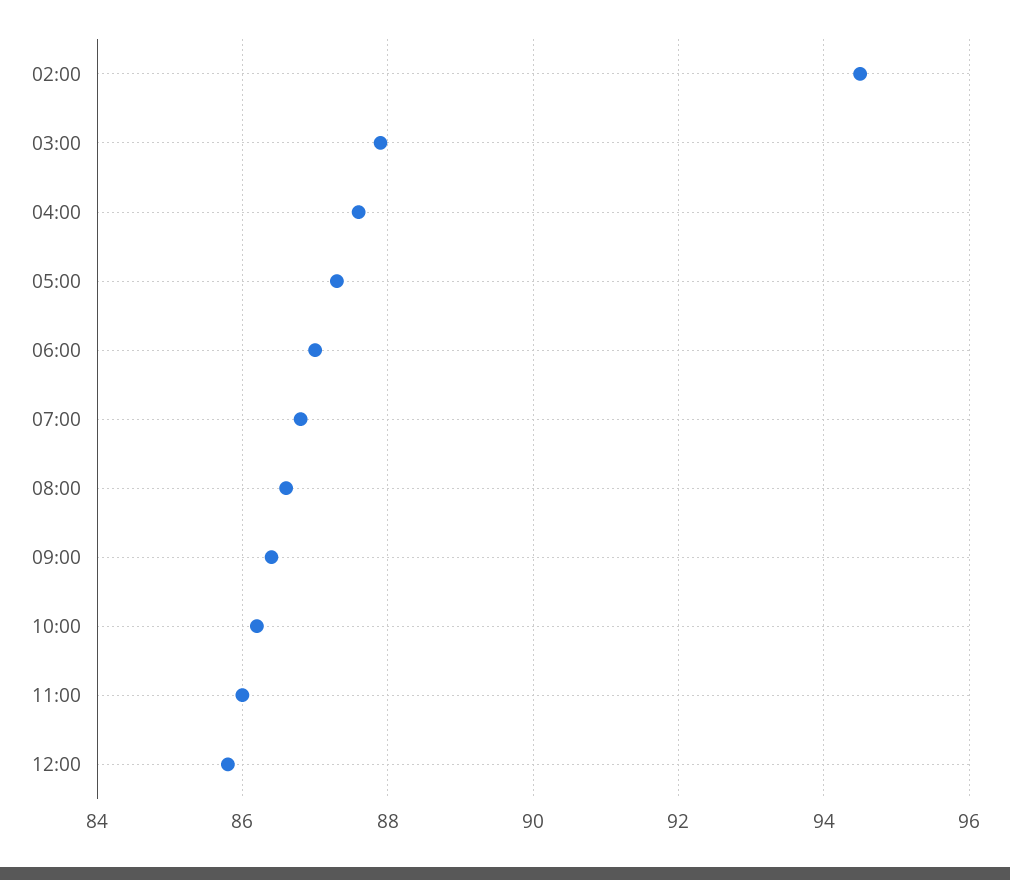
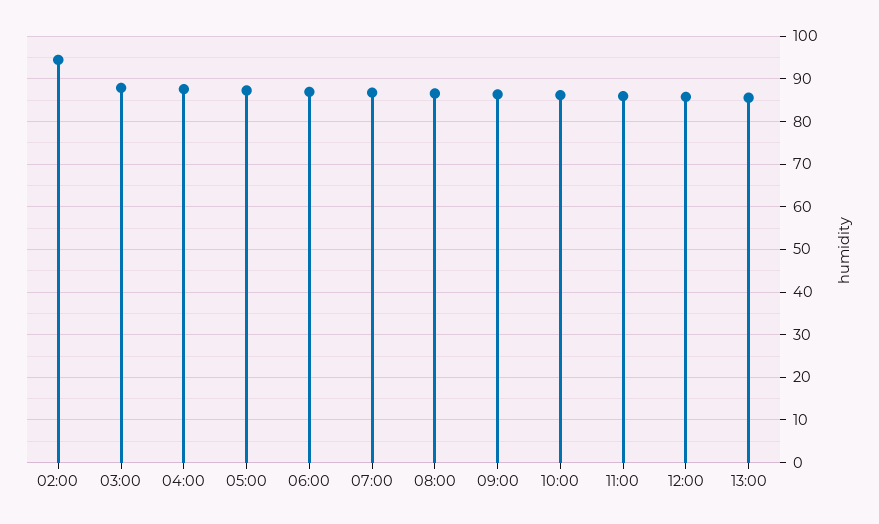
13:00: none -> 86

